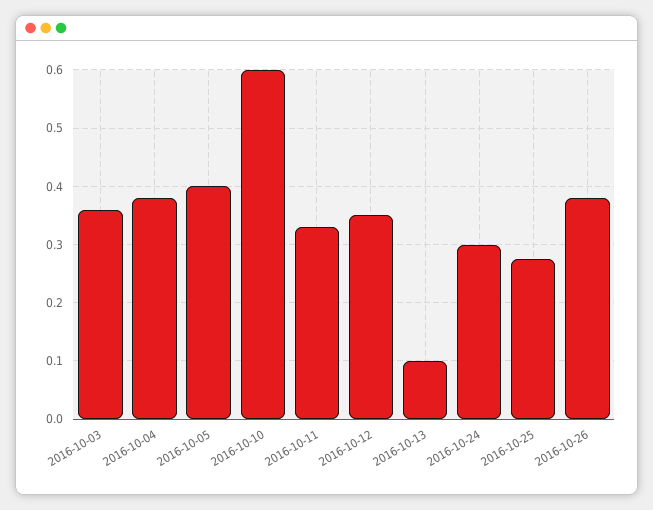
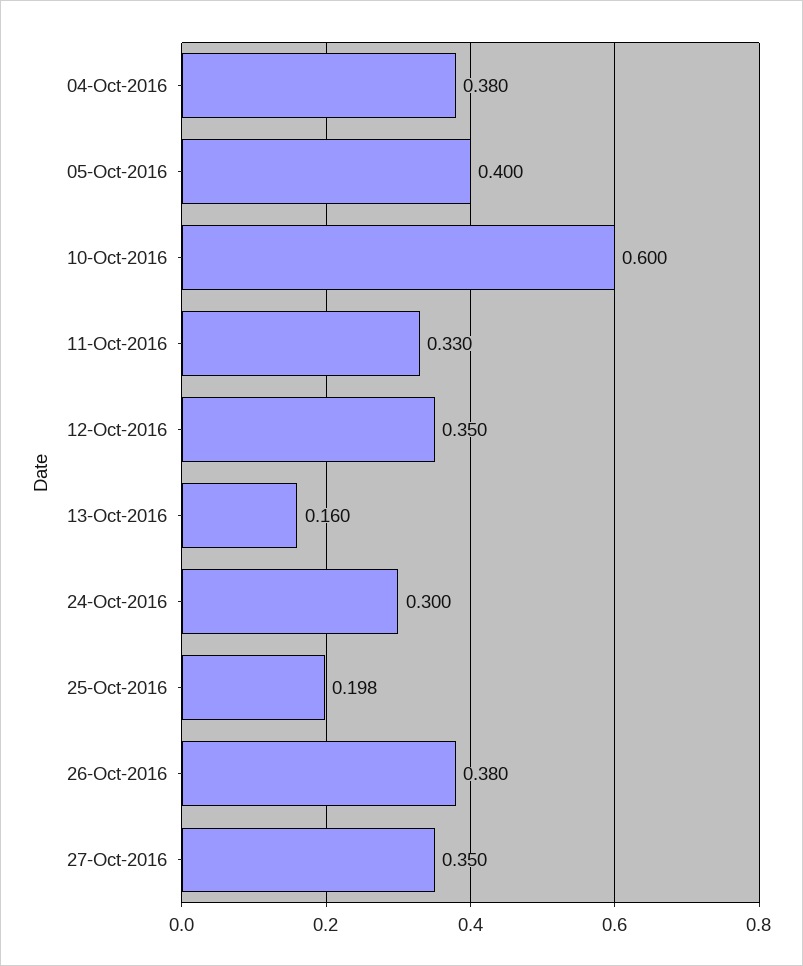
2016-10-03: 0.36 -> none
2016-10-13: 0.1 -> 0.16
2016-10-25: 0.28 -> 0.198
27-Oct-2016: none -> 0.35

